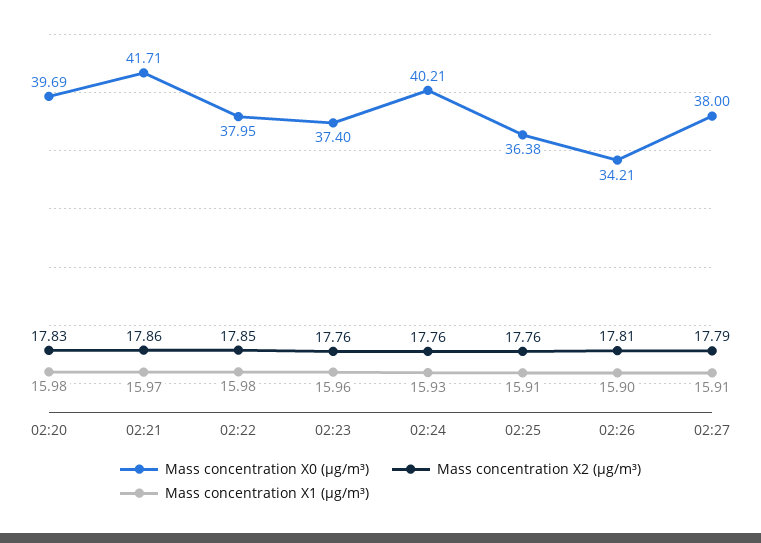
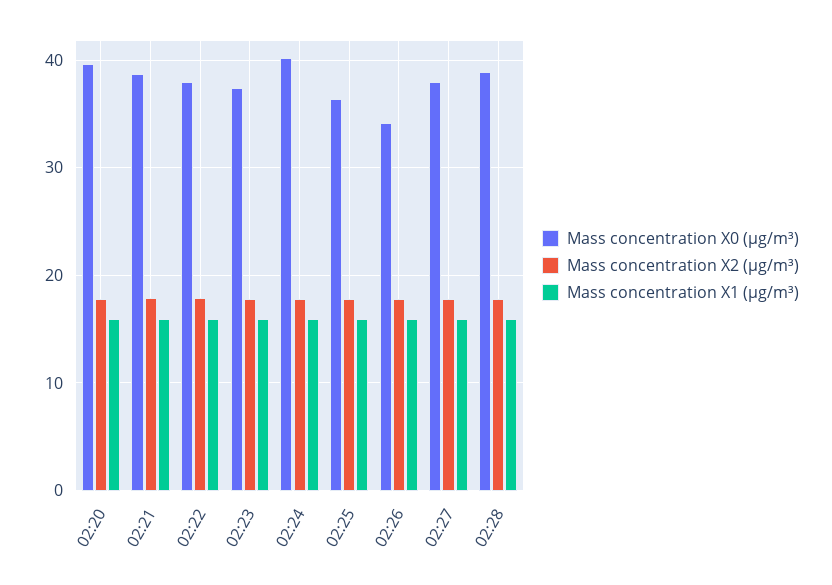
Mass concentration X0 (μg/m³), 02:21: 41.71 -> 39
Mass concentration X0 (μg/m³), 02:28: none -> 39
Mass concentration X2 (μg/m³), 02:28: none -> 18
Mass concentration X1 (μg/m³), 02:28: none -> 16

